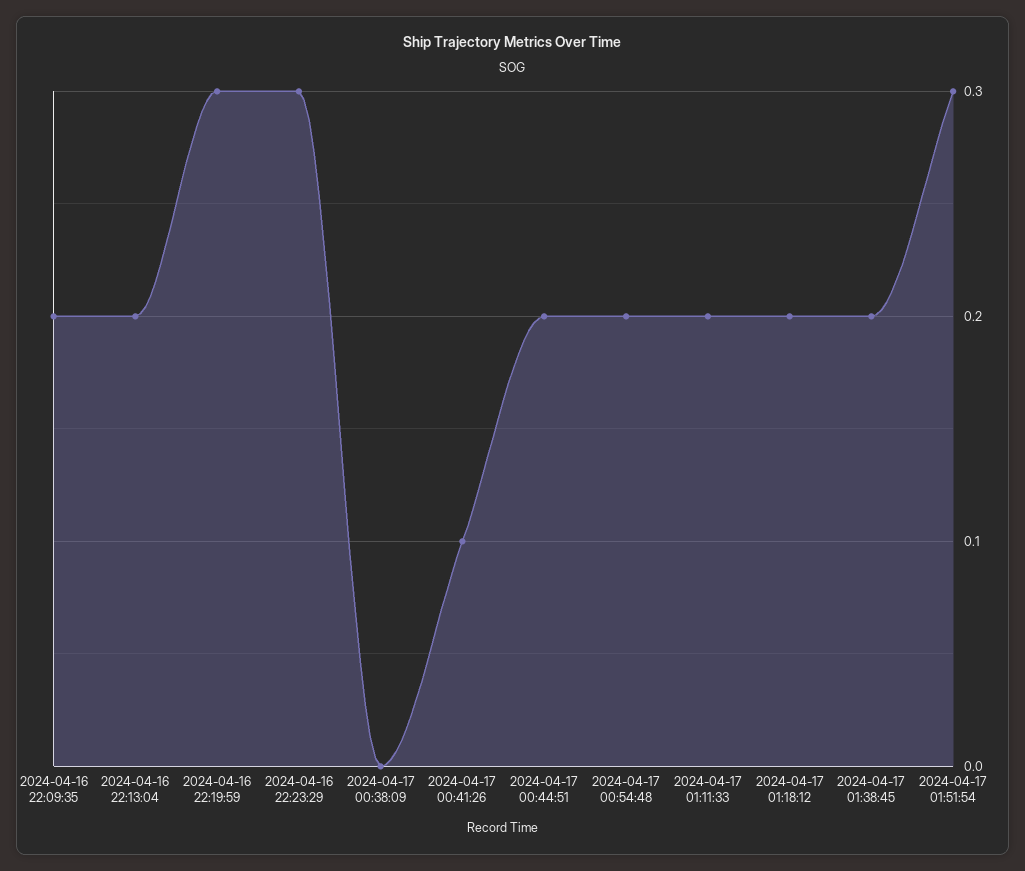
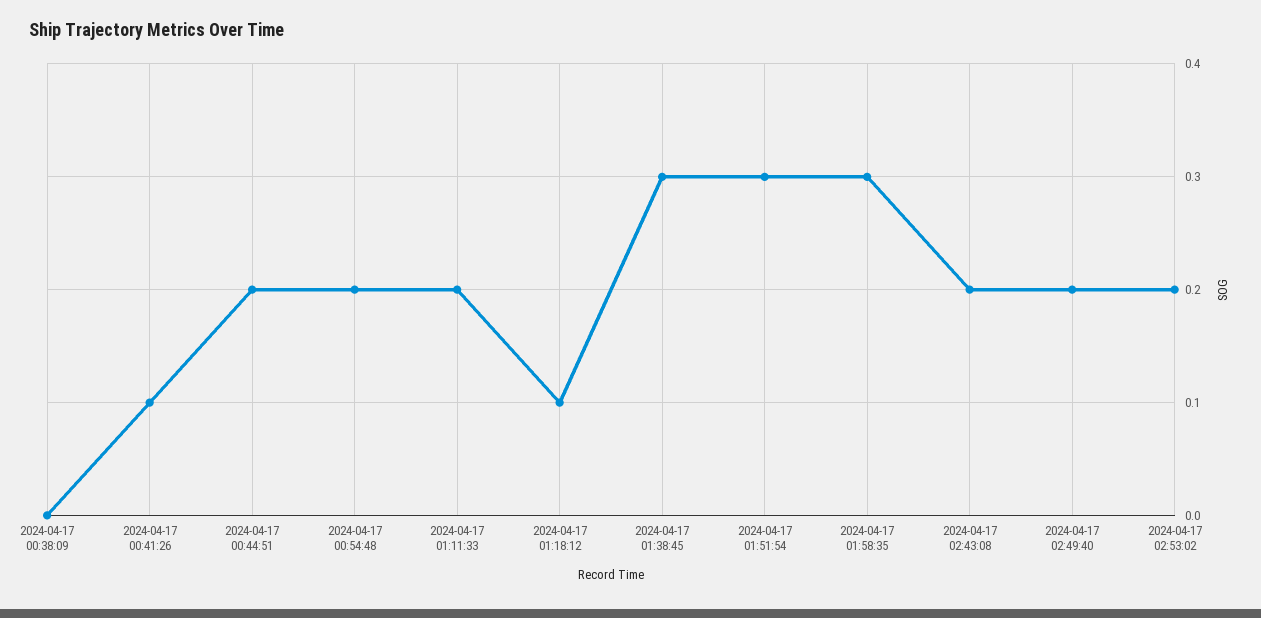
2024-04-16 22:09:35: 0.2 -> none
2024-04-16 22:13:04: 0.2 -> none
2024-04-16 22:19:59: 0.3 -> none
2024-04-16 22:23:29: 0.3 -> none
2024-04-17 01:18:12: 0.2 -> 0.1
2024-04-17 01:38:45: 0.2 -> 0.3
2024-04-17 01:58:35: none -> 0.3
2024-04-17 02:43:08: none -> 0.2
2024-04-17 02:49:40: none -> 0.2
2024-04-17 02:53:02: none -> 0.2

